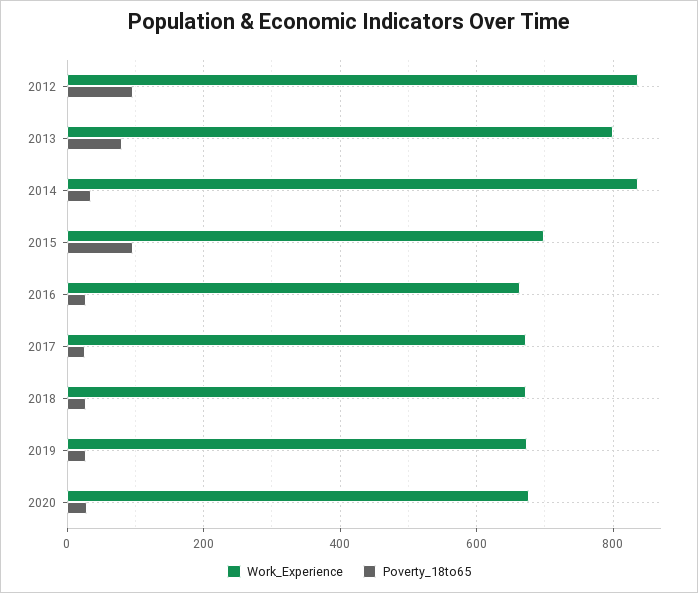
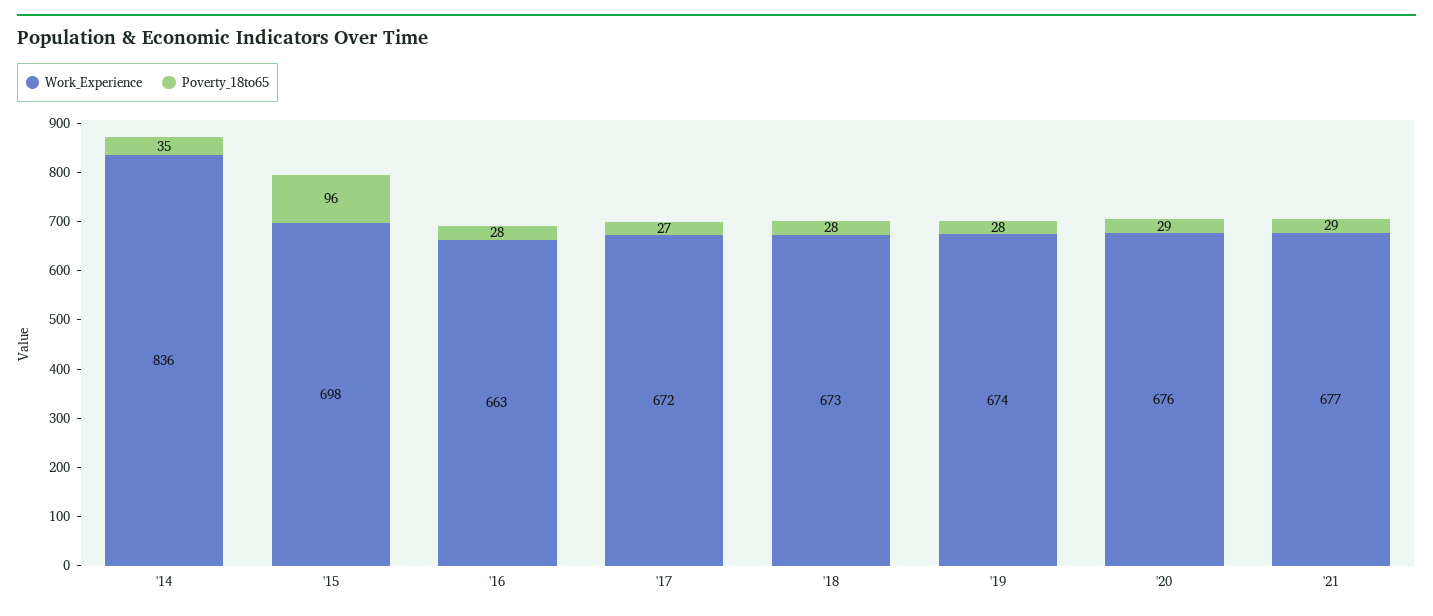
Work_Experience, 2012: 840 -> none
Poverty_18to65, 2012: 100 -> none
Work_Experience, 2013: 800 -> none
Poverty_18to65, 2013: 80 -> none
Work_Experience, '21: none -> 677
Poverty_18to65, '21: none -> 29

